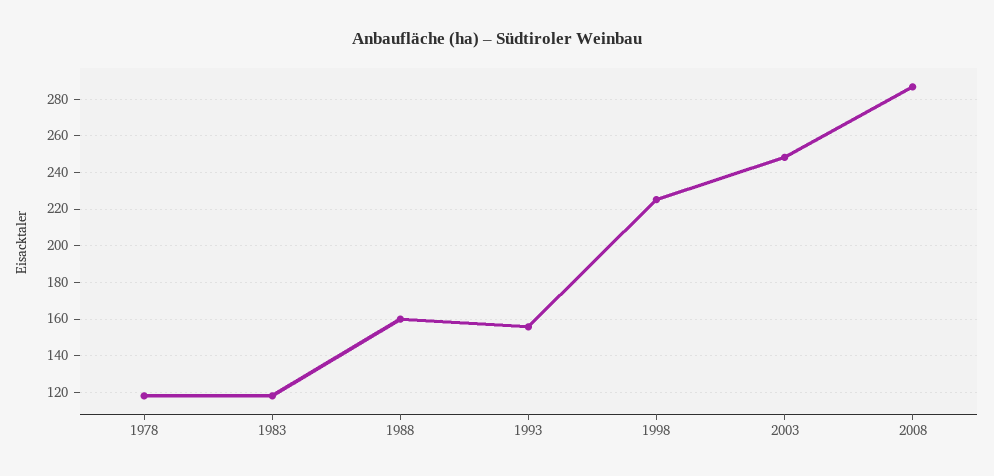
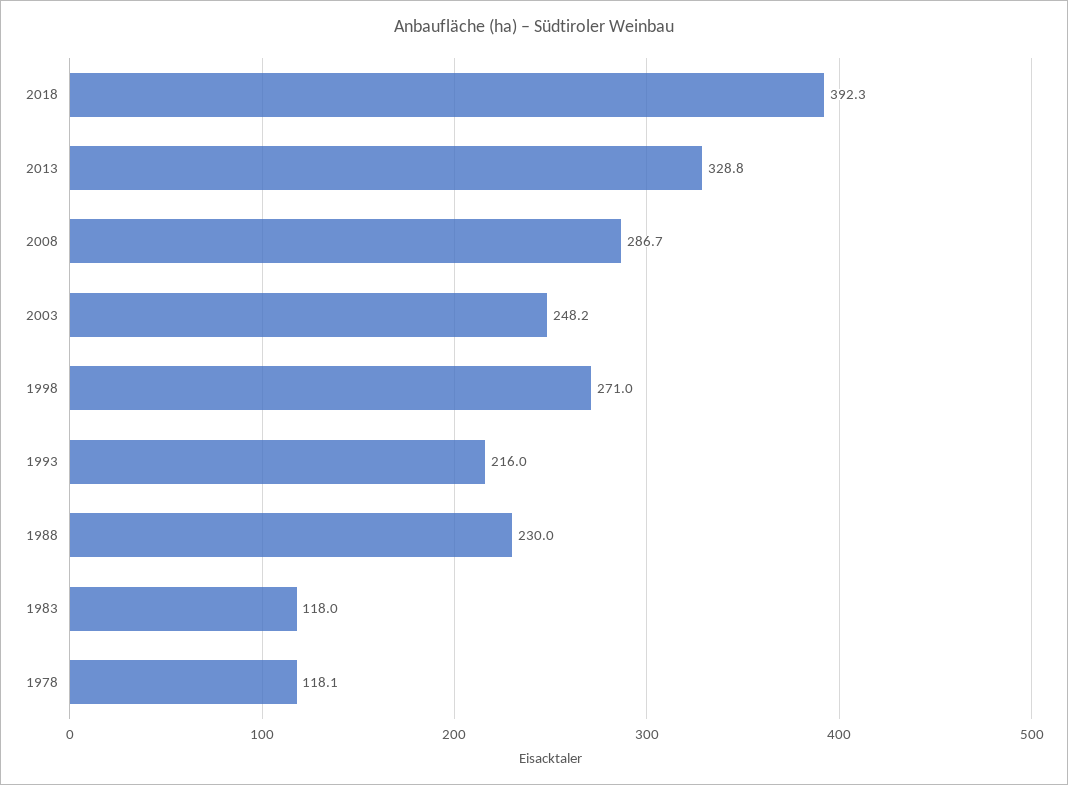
1988: 160 -> 230
1993: 155 -> 216
1998: 225 -> 271
2018: none -> 392.3
2013: none -> 328.8

